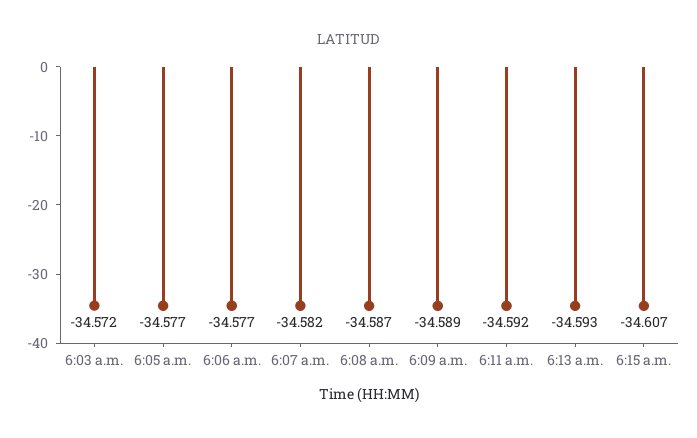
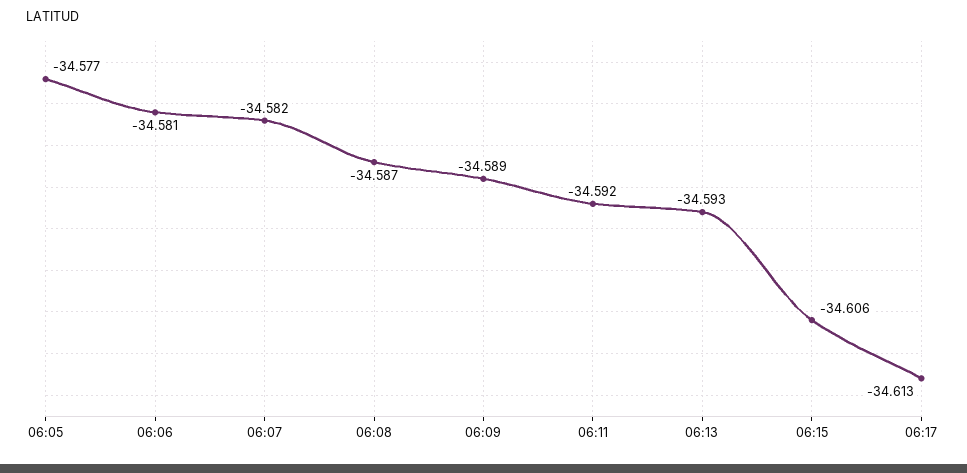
6:03 a.m.: -34.572 -> none
6:06 a.m.: -34.577 -> -34.581
6:15 a.m.: -34.607 -> -34.606
06:17: none -> -34.613

